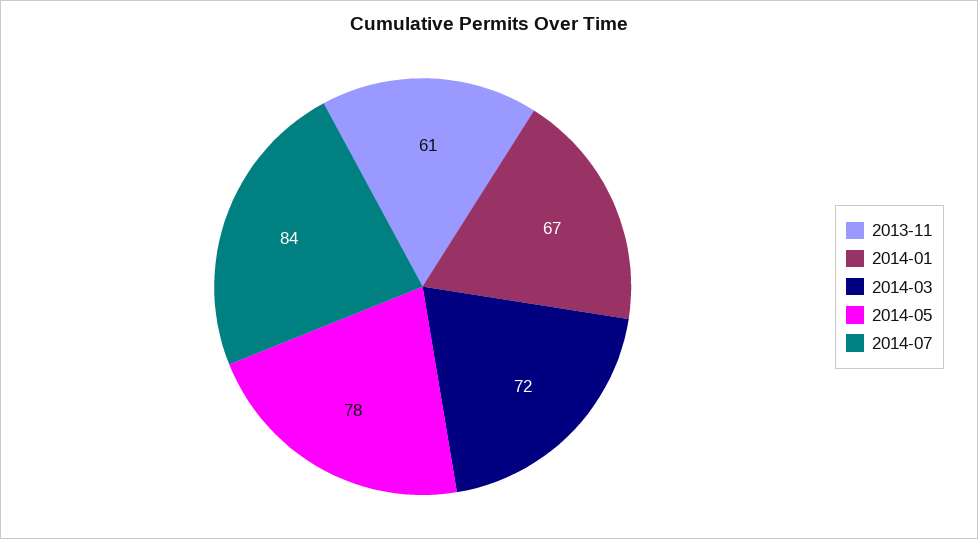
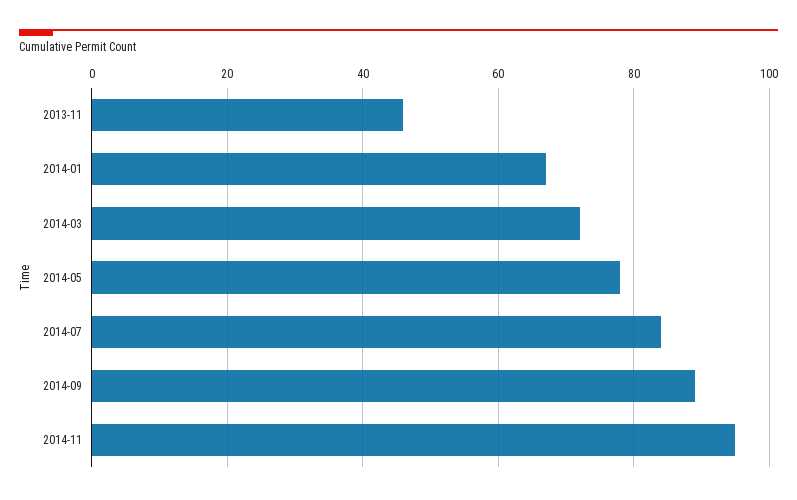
2013-11: 61 -> 45
2014-09: none -> 90
2014-11: none -> 95

